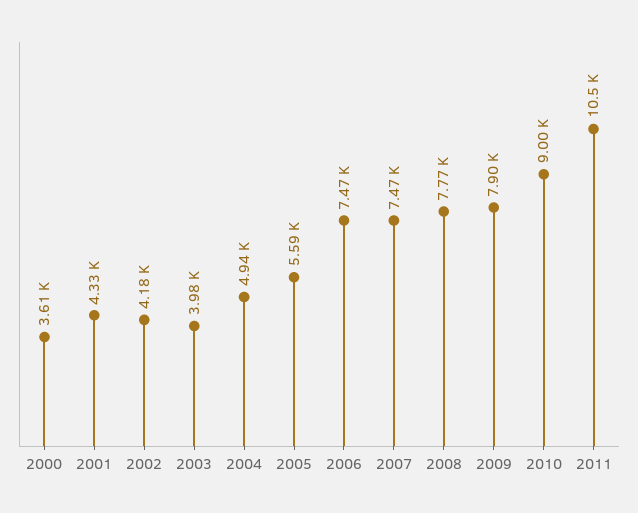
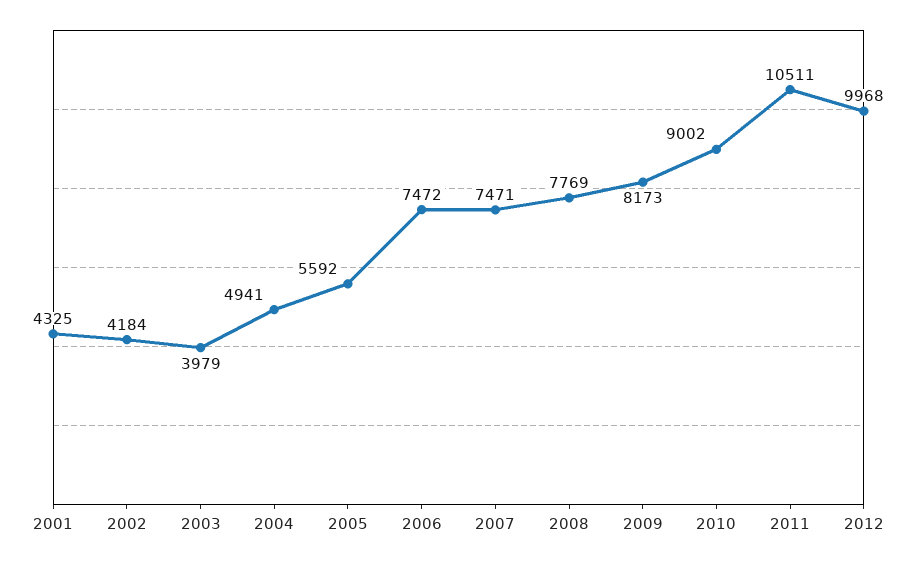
2000: 3610 -> none
2009: 7900 -> 8173
2012: none -> 9968

